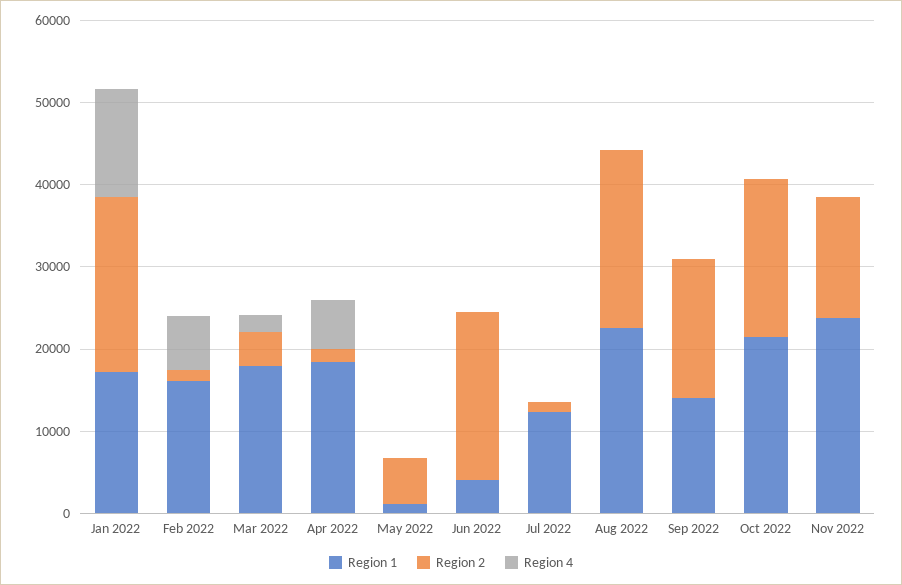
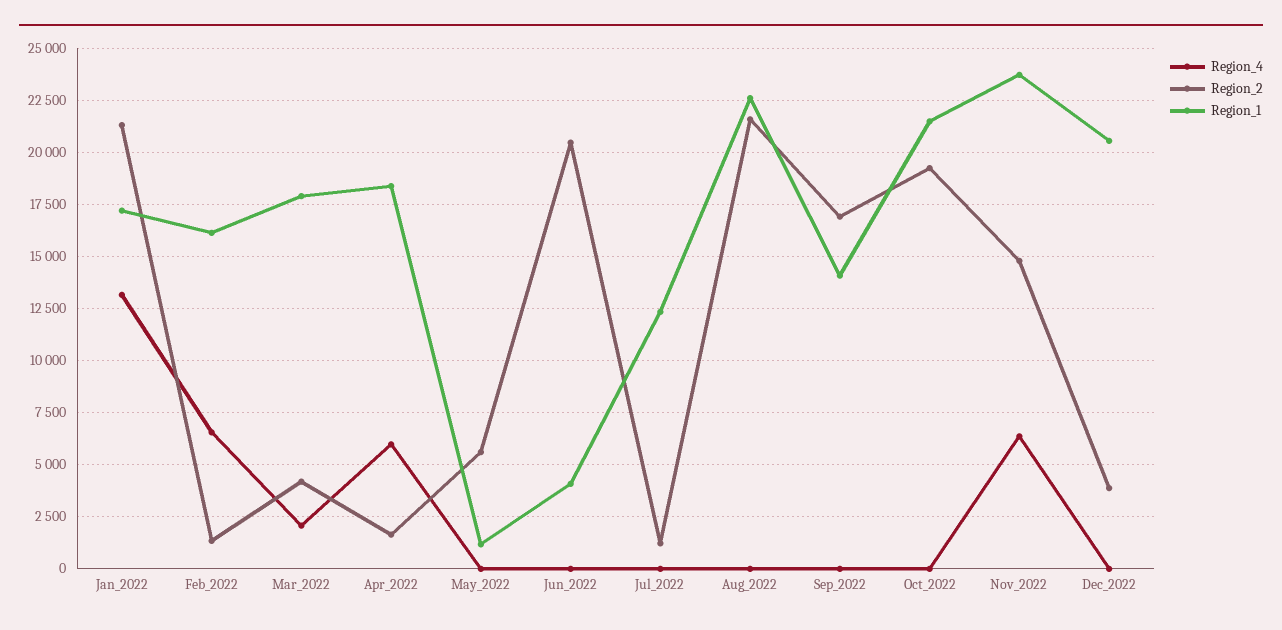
Region 4, Nov 2022: 0 -> 6500
Region 4, Dec_2022: none -> 0
Region 2, Dec_2022: none -> 4000
Region 1, Dec_2022: none -> 20500

